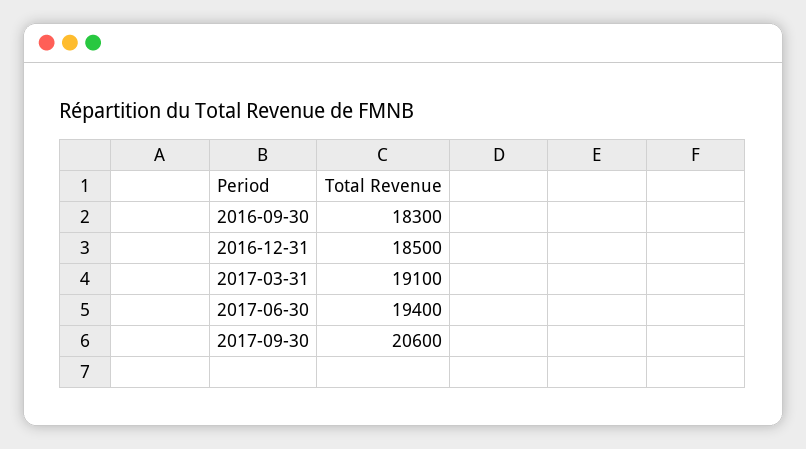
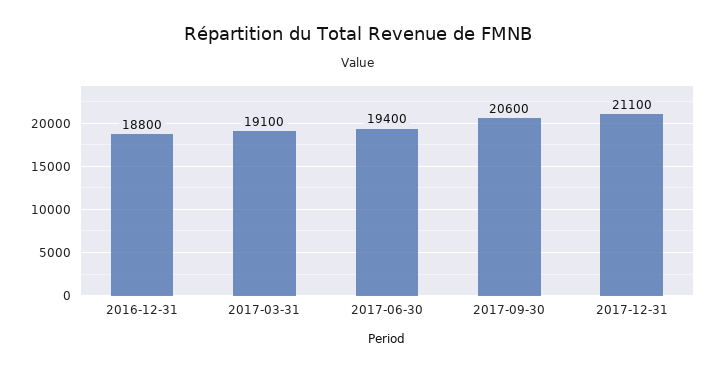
2016-09-30: 18300 -> none
2016-12-31: 18500 -> 18800
2017-12-31: none -> 21100

